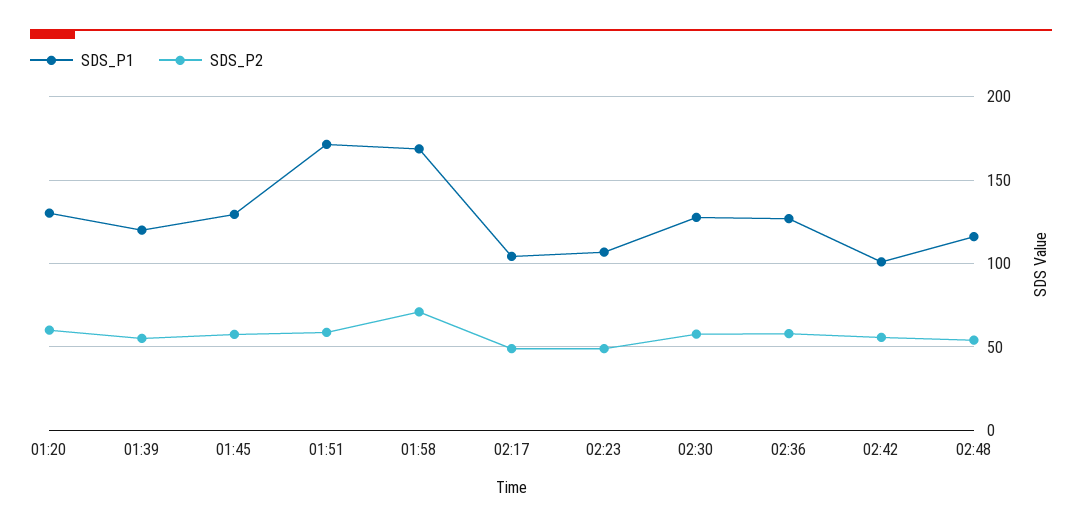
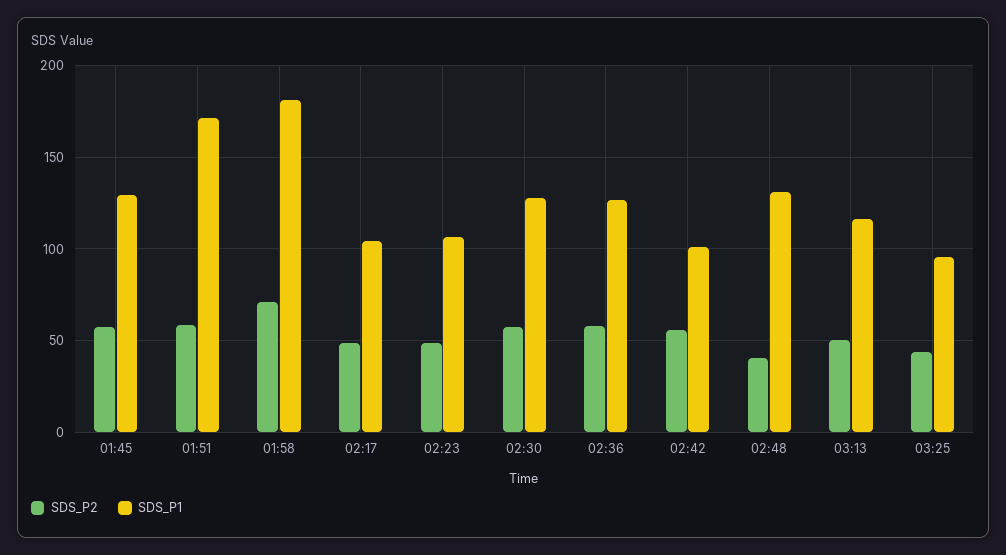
SDS_P1, 01:20: 130 -> none
SDS_P2, 01:20: 60 -> none
SDS_P1, 01:39: 120 -> none
SDS_P2, 01:39: 55 -> none
SDS_P1, 01:58: 170 -> 180
SDS_P1, 02:48: 115 -> 130
SDS_P2, 02:48: 55 -> 40
SDS_P2, 03:13: none -> 50
SDS_P1, 03:13: none -> 115
SDS_P2, 03:25: none -> 45
SDS_P1, 03:25: none -> 95

